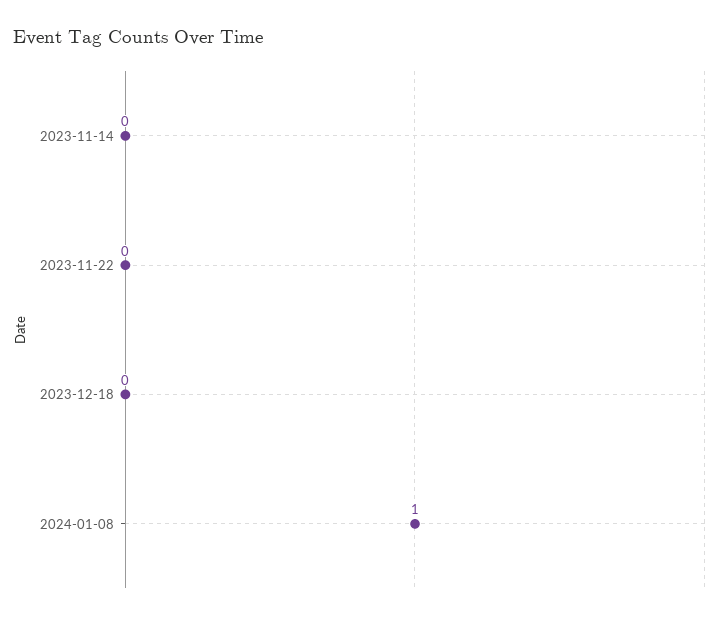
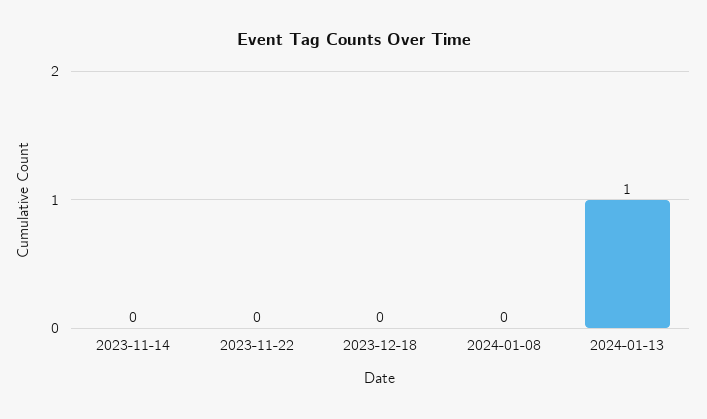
2024-01-08: 1 -> 0
2024-01-13: none -> 1

